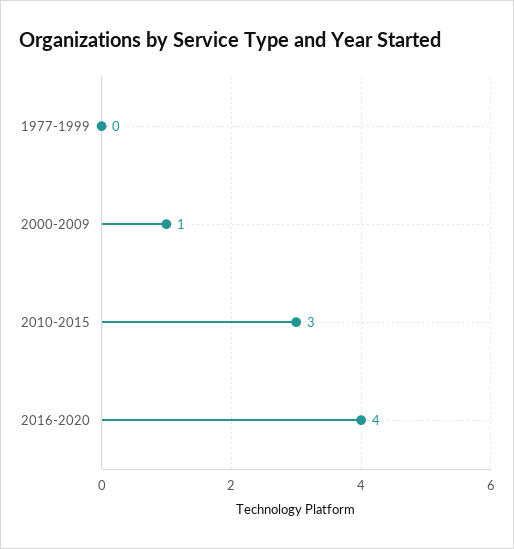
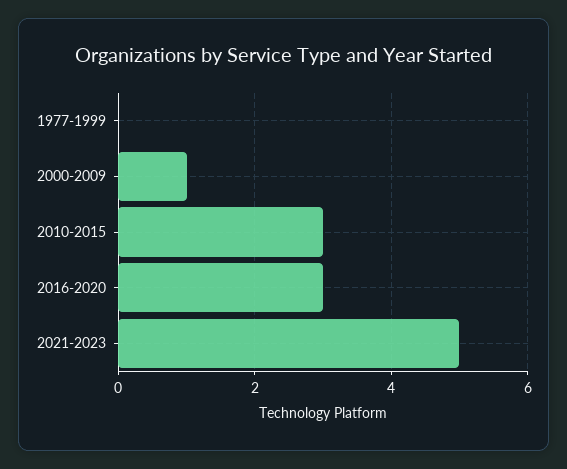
2016-2020: 4 -> 3
2021-2023: none -> 5

